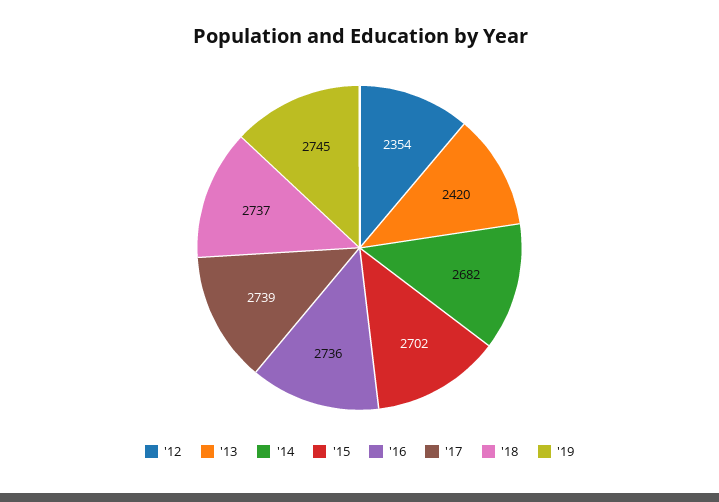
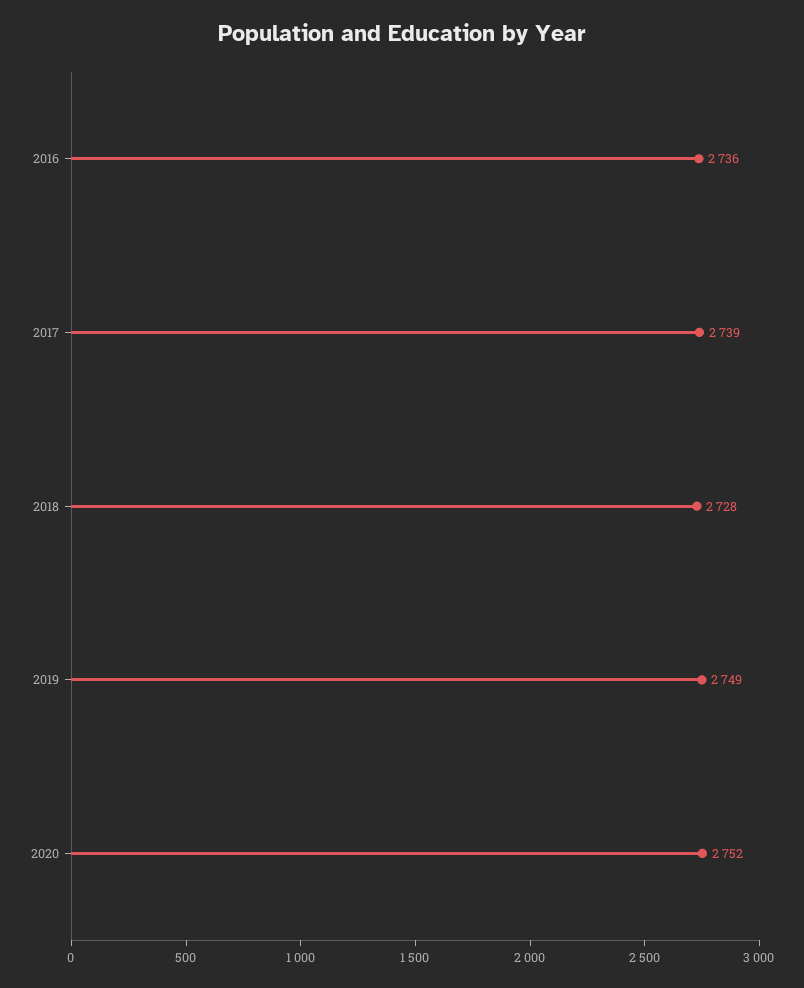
'12: 2354 -> none
'13: 2420 -> none
'14: 2682 -> none
'15: 2702 -> none
'18: 2737 -> 2728
'19: 2745 -> 2749
2020: none -> 2752

